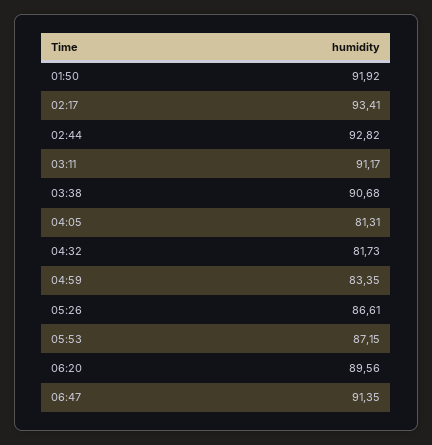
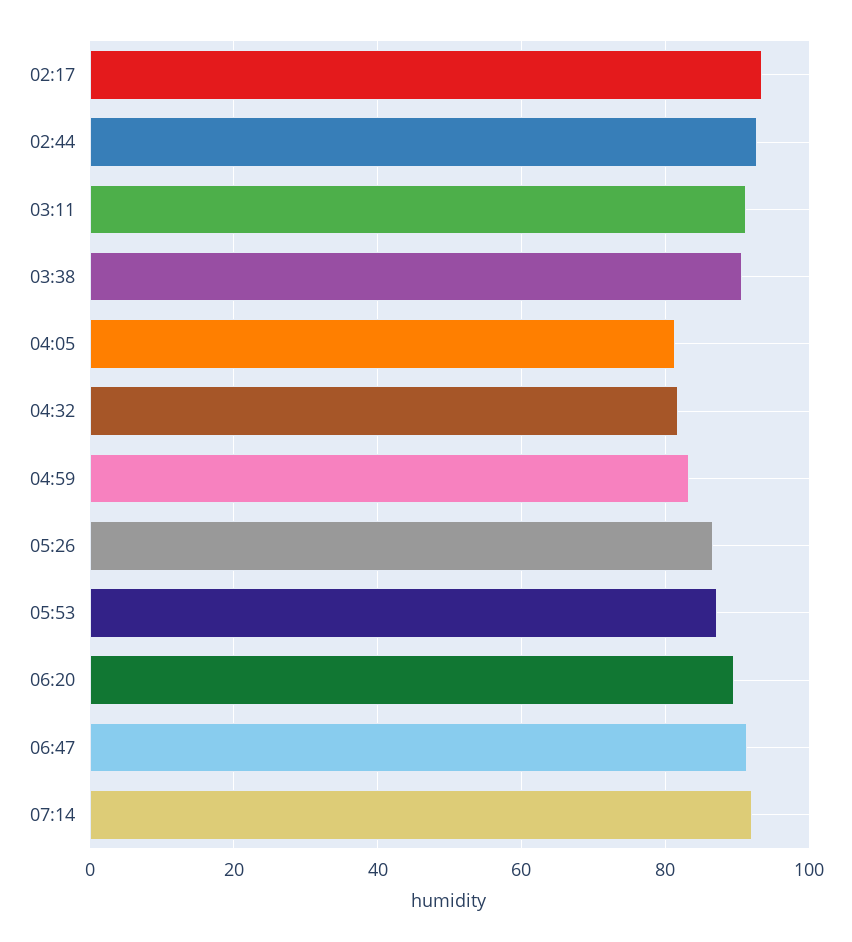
01:50: 91.92 -> none
07:14: none -> 92

